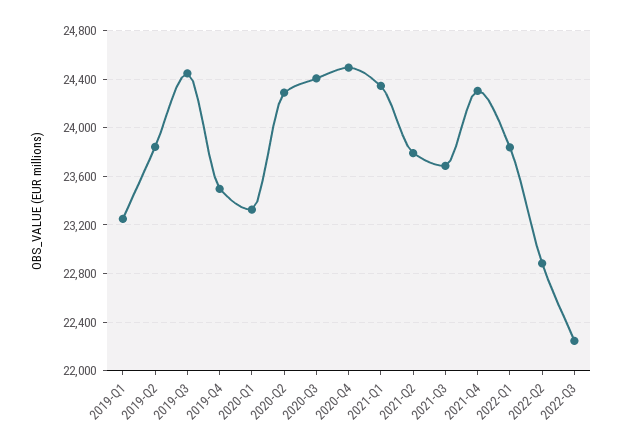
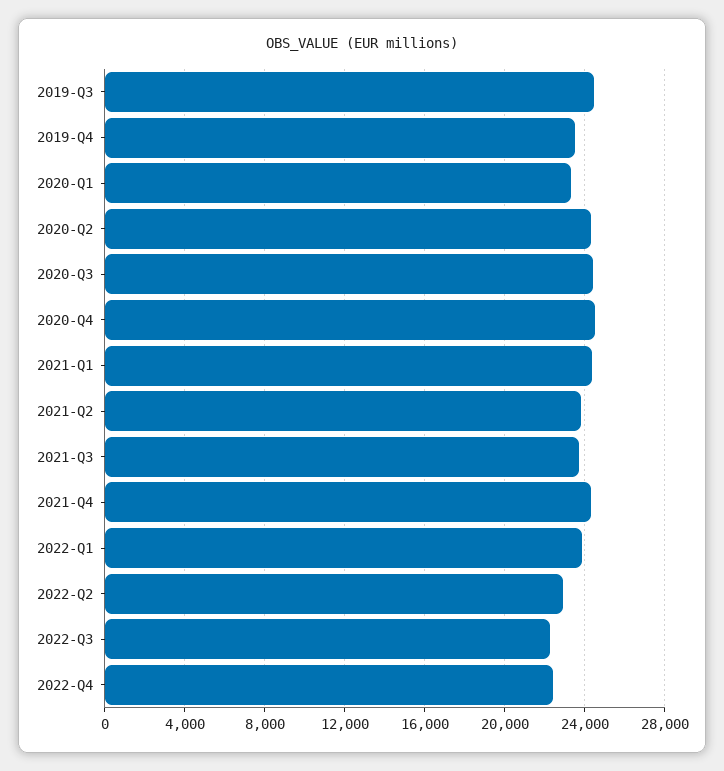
2019-Q1: 23250 -> none
2019-Q2: 23850 -> none
2022-Q4: none -> 22500

